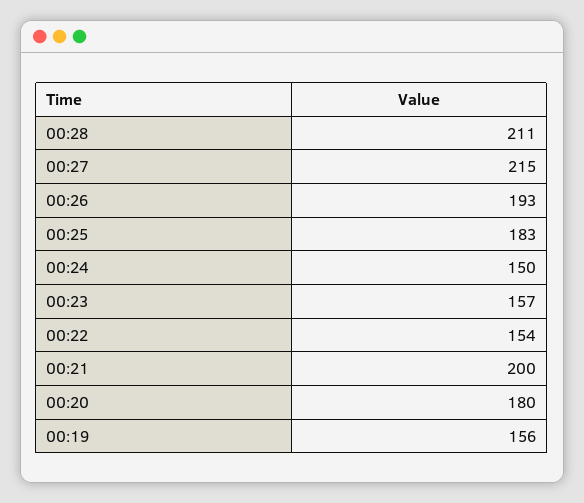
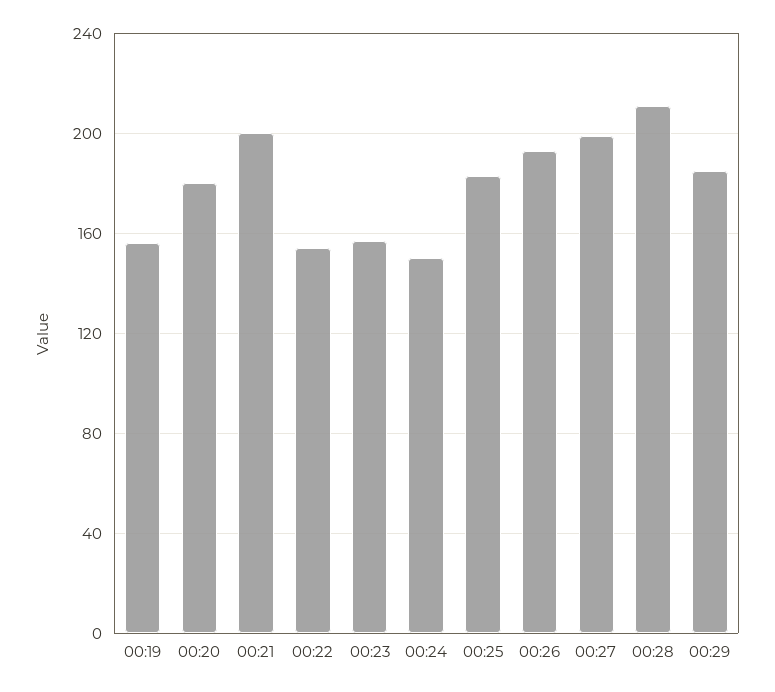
00:27: 215 -> 200
00:29: none -> 185

